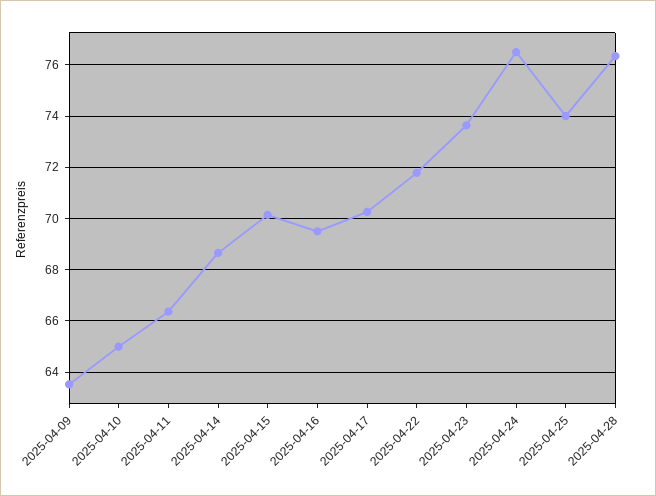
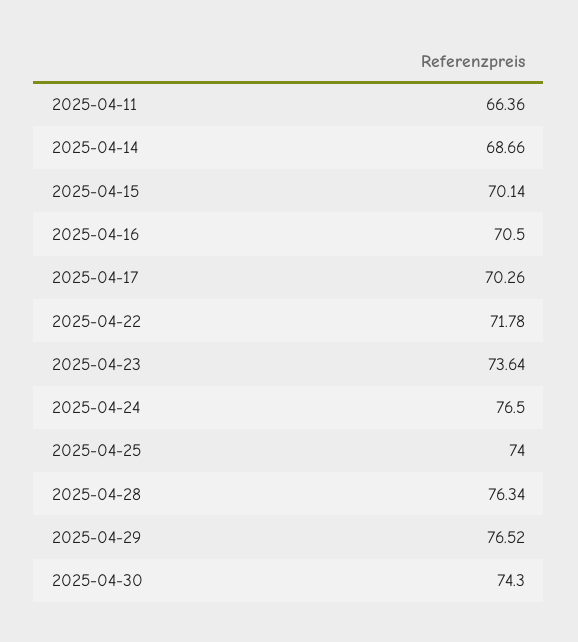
2025-04-09: 63.5 -> none
2025-04-10: 65 -> none
2025-04-16: 69.5 -> 70.5
2025-04-29: none -> 76.52
2025-04-30: none -> 74.3

